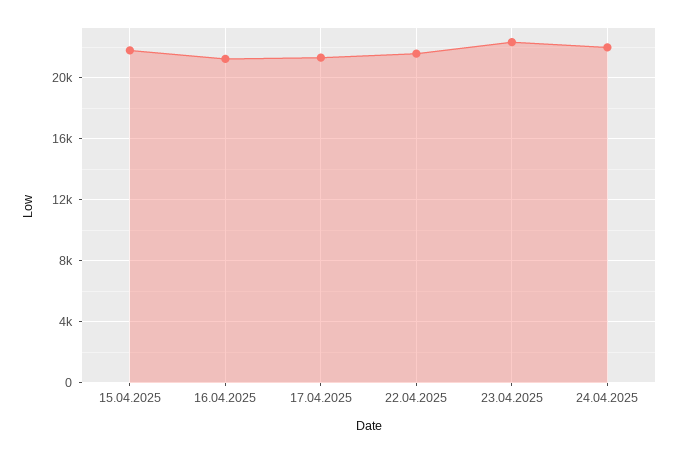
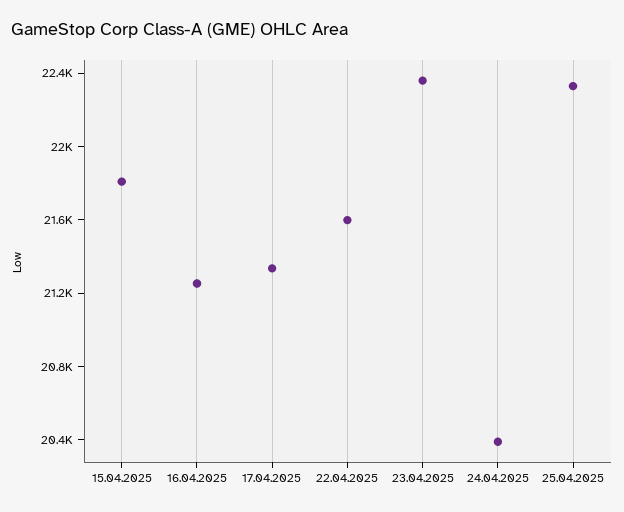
24.04.2025: 22000 -> 20400
25.04.2025: none -> 22300

